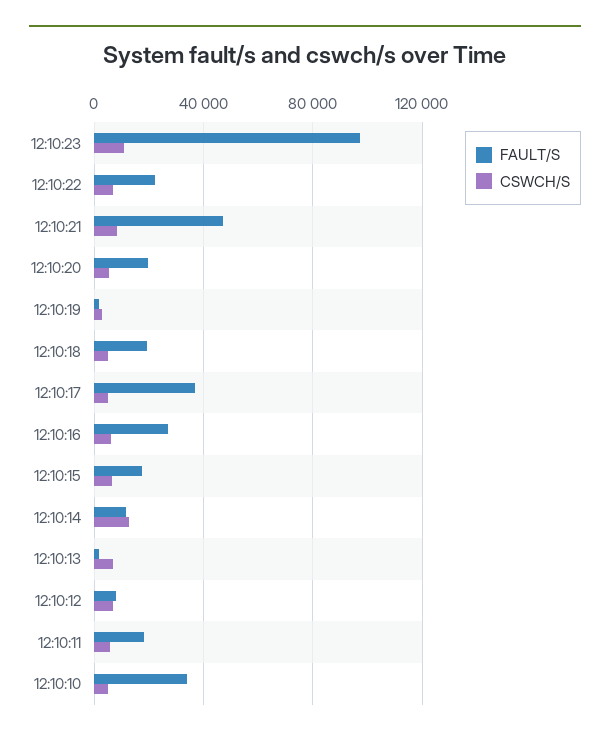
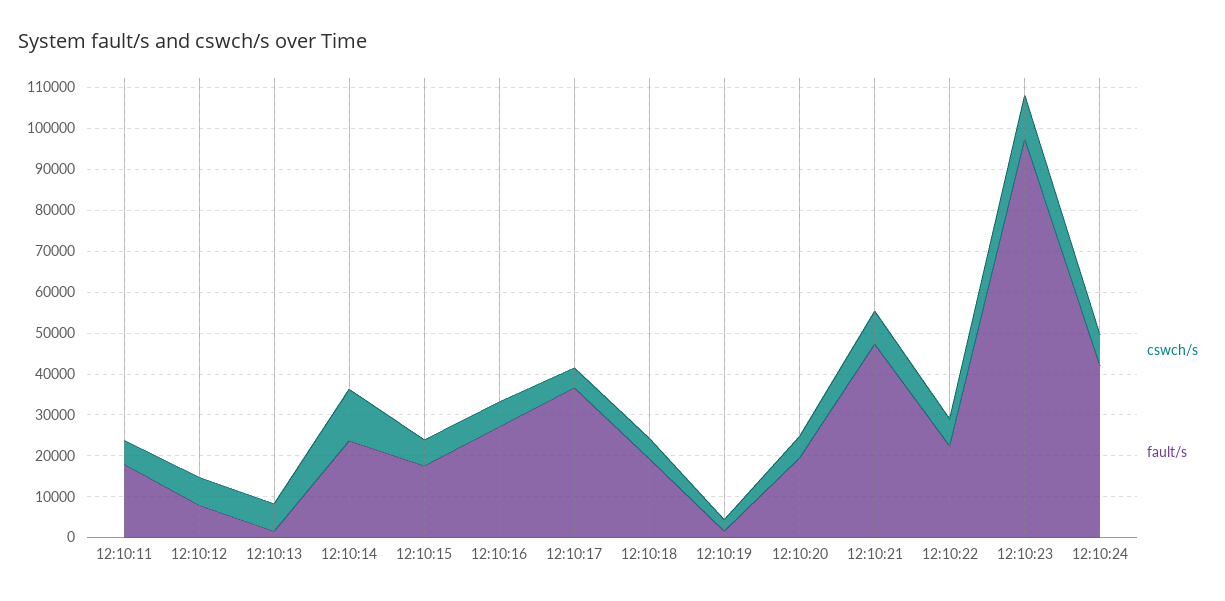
FAULT/S, 12:10:14: 10000 -> 24000
FAULT/S, 12:10:10: 35000 -> none
CSWCH/S, 12:10:10: 5000 -> none
CSWCH/S, 12:10:24: none -> 8000
FAULT/S, 12:10:24: none -> 42000

